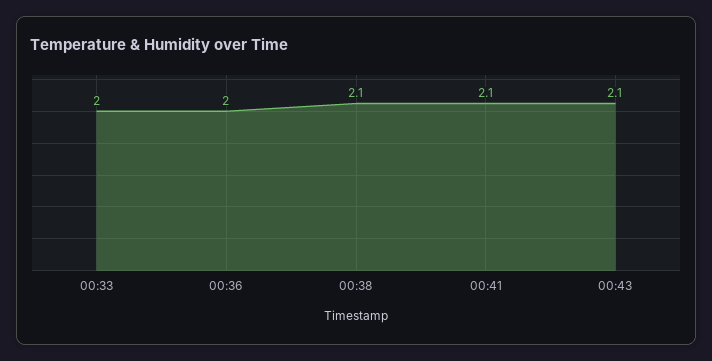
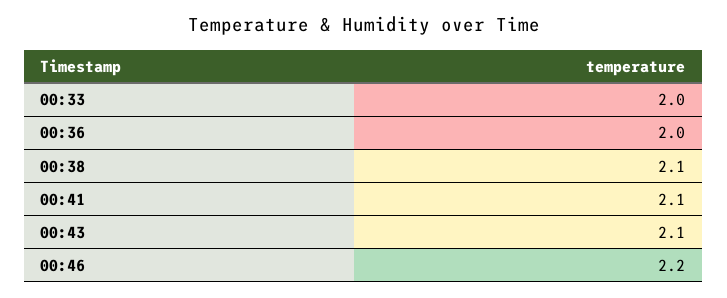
00:46: none -> 2.2

